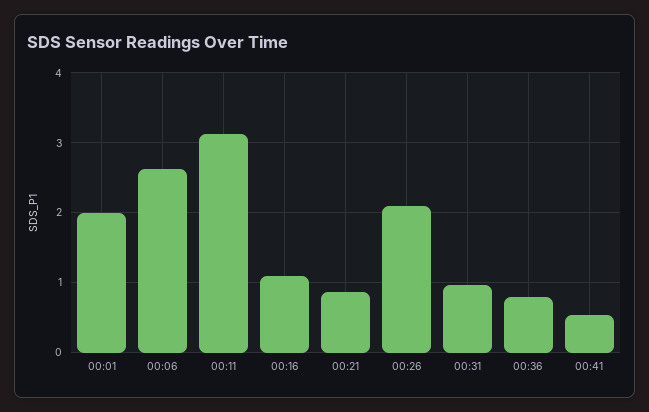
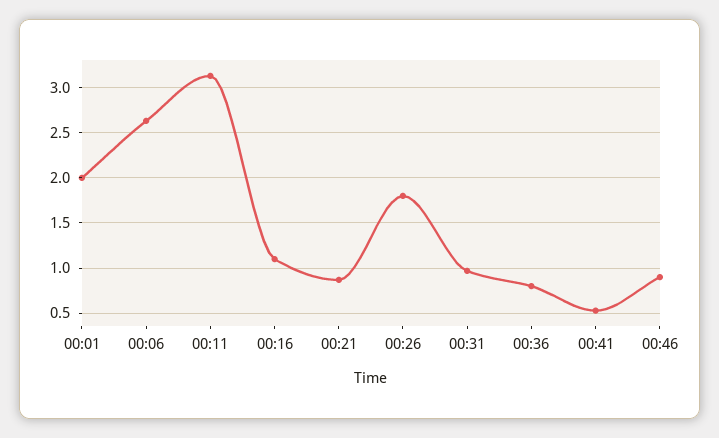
00:26: 2.1 -> 1.8
00:46: none -> 0.9

